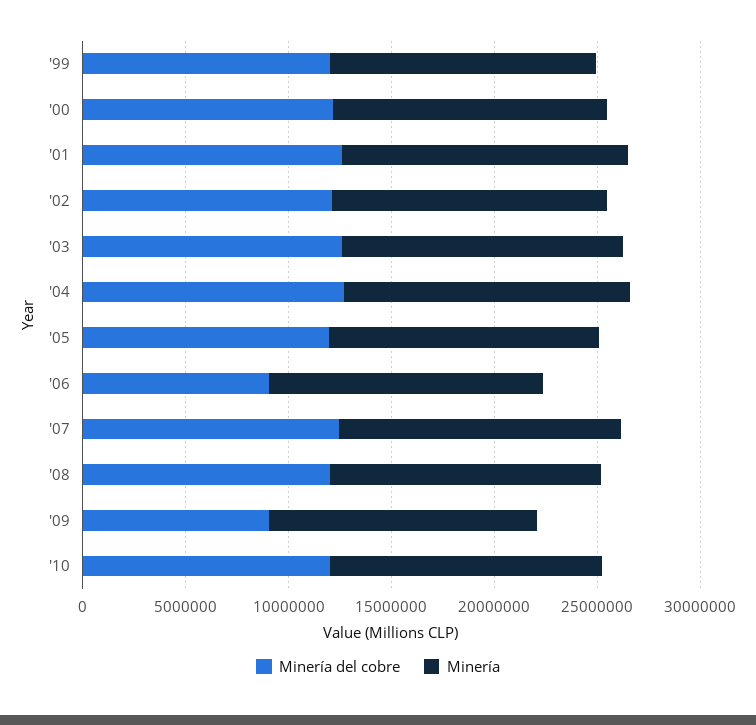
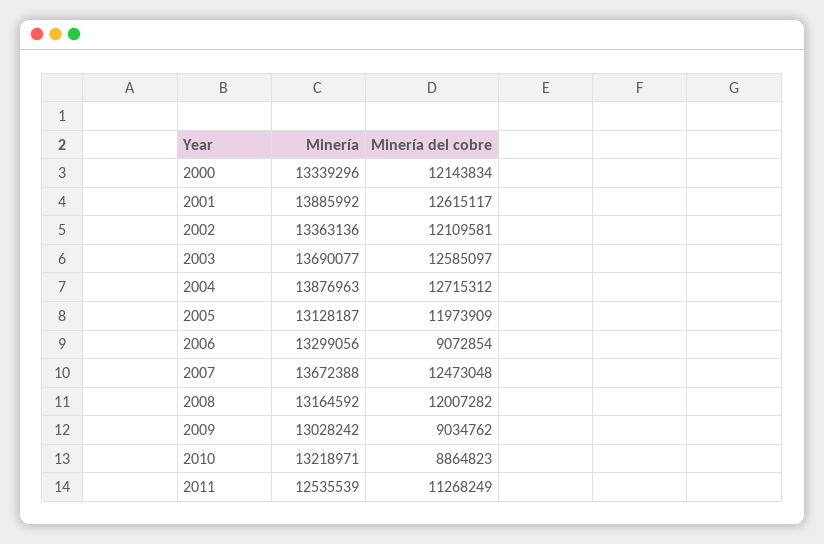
Minería del cobre, '99: 12000000 -> none
Minería, '99: 13000000 -> none
Minería del cobre, '10: 12000000 -> 8864823
Minería, 2011: none -> 12535539
Minería del cobre, 2011: none -> 11268249

